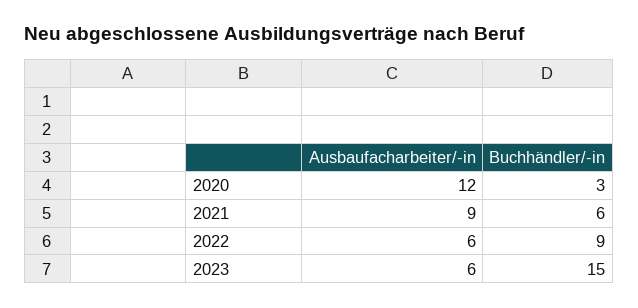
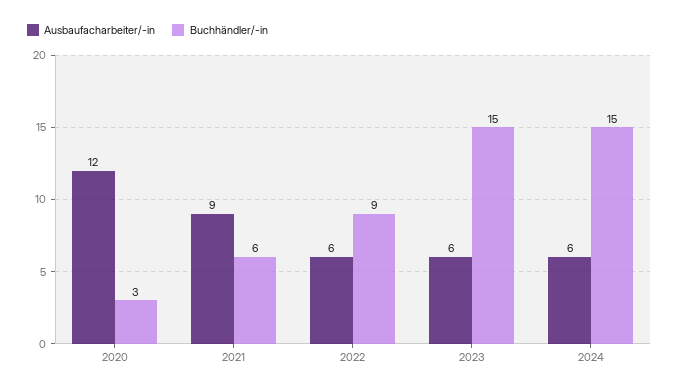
Ausbaufacharbeiter/-in, 2024: none -> 6
Buchhändler/-in, 2024: none -> 15

